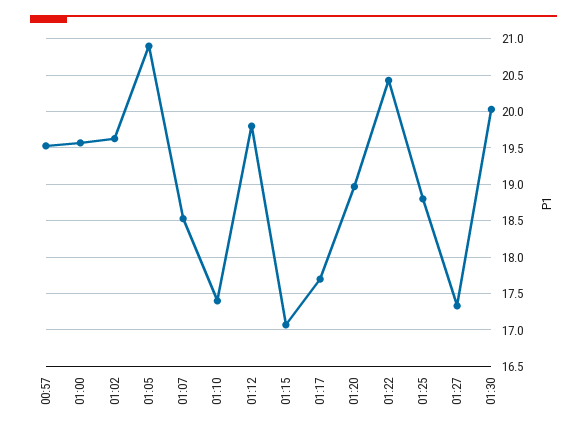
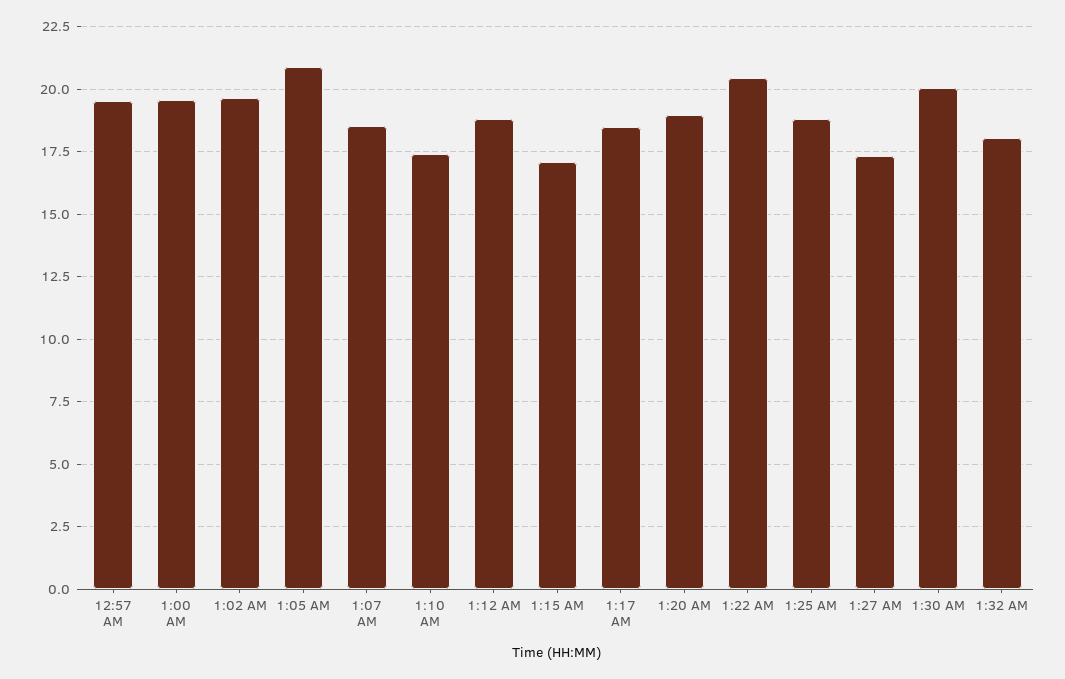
01:12: 19.8 -> 18.75
01:17: 17.7 -> 18.5
1:32 AM: none -> 18

